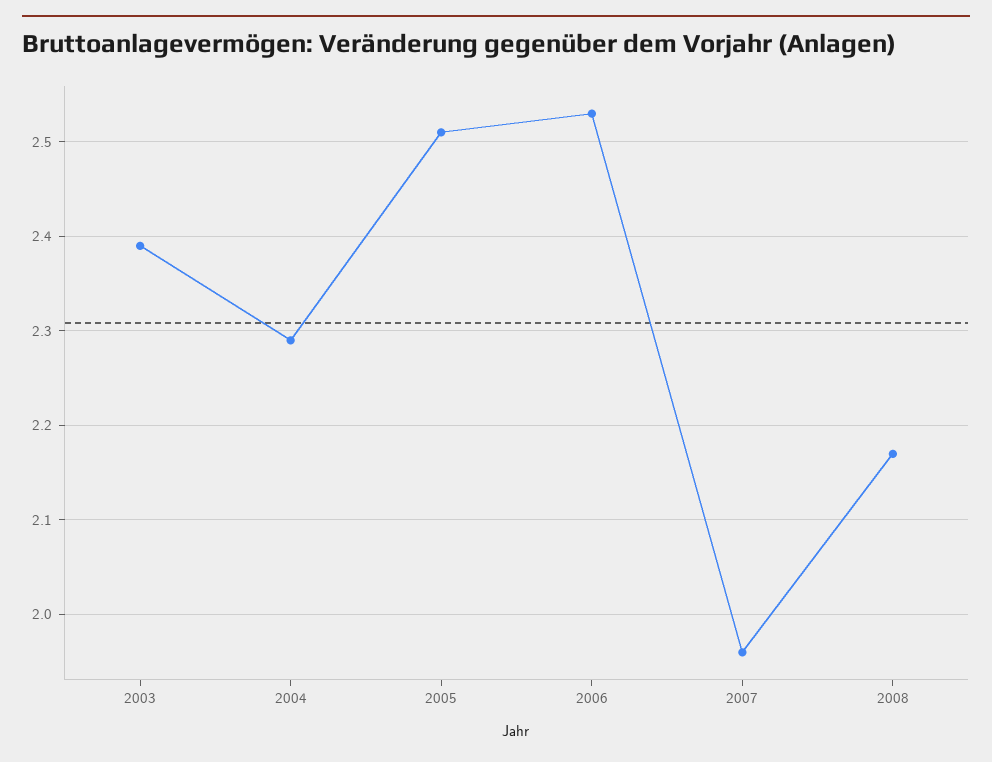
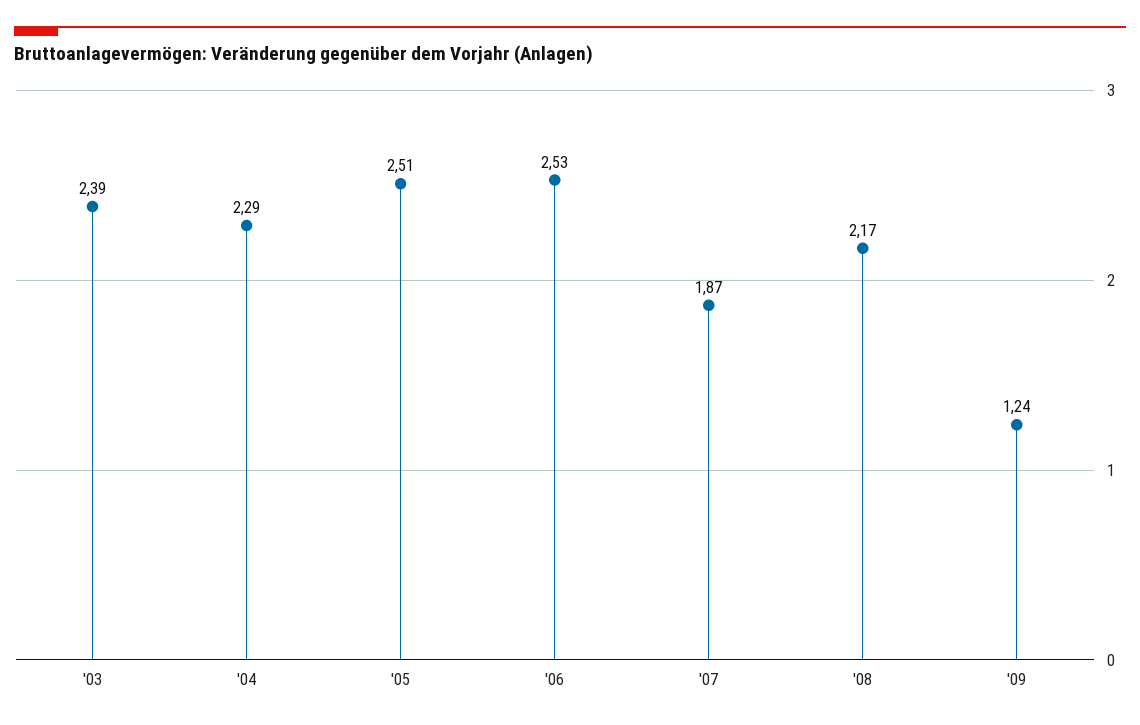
2007: 1.96 -> 1.87
'09: none -> 1.24

